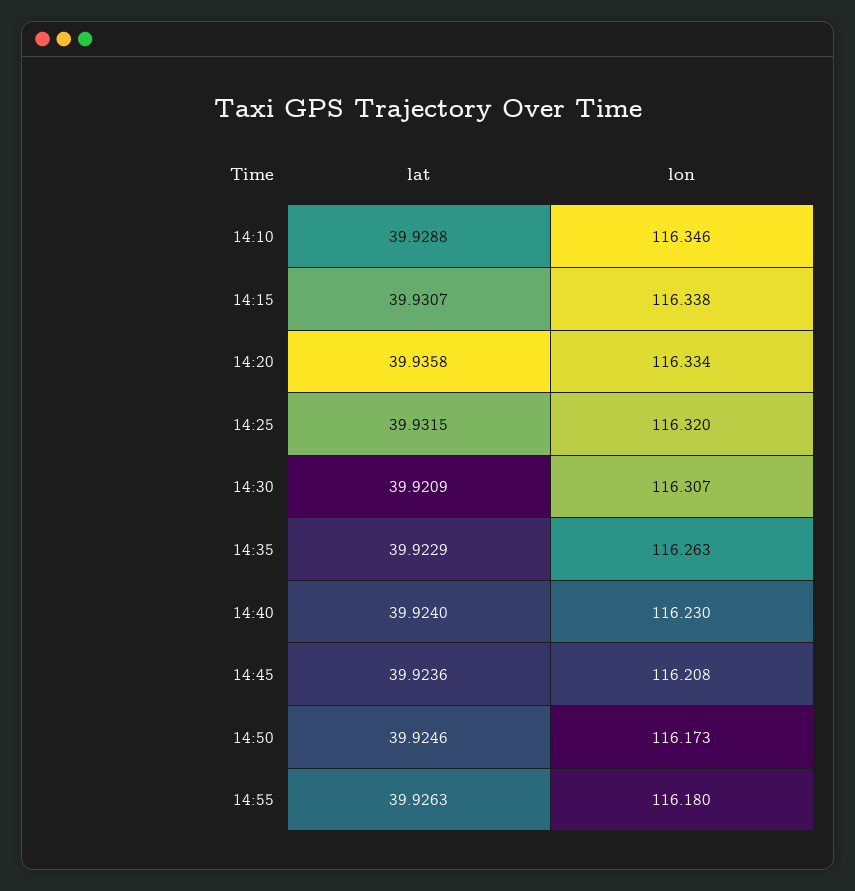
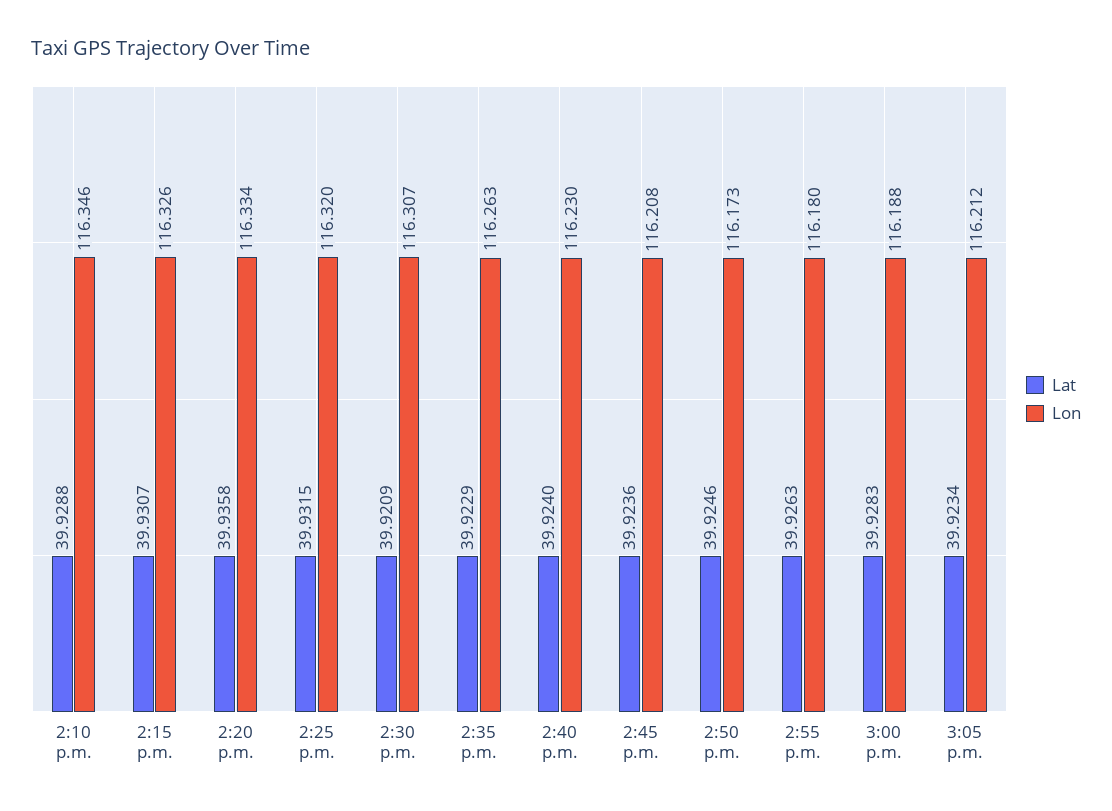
lon, 14:15: 116.338 -> 116.326
lat, 3:00 p.m.: none -> 39.9283
lon, 3:00 p.m.: none -> 116.188
lat, 3:05 p.m.: none -> 39.9234
lon, 3:05 p.m.: none -> 116.212

